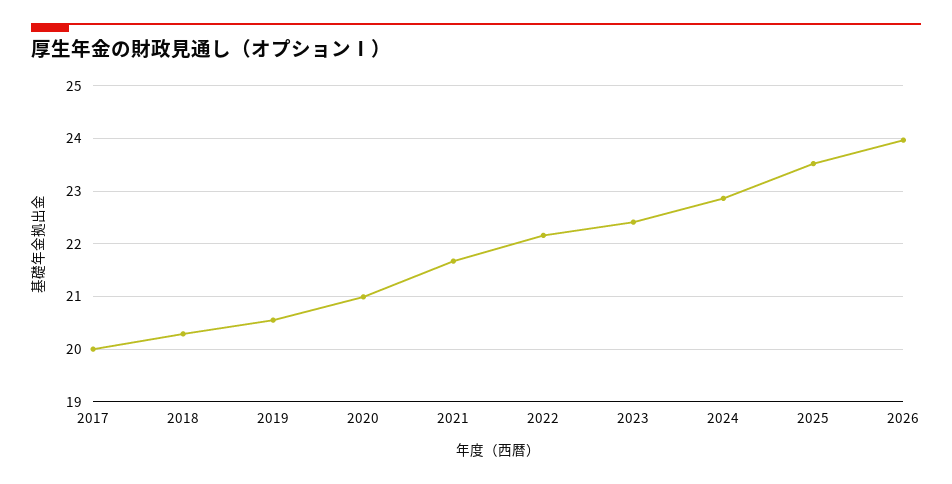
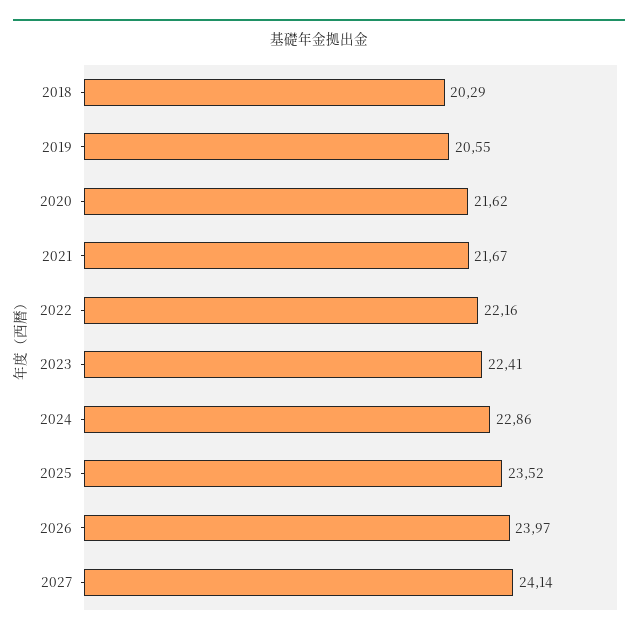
2017: 20 -> none
2020: 21 -> 21.62
2027: none -> 24.14

